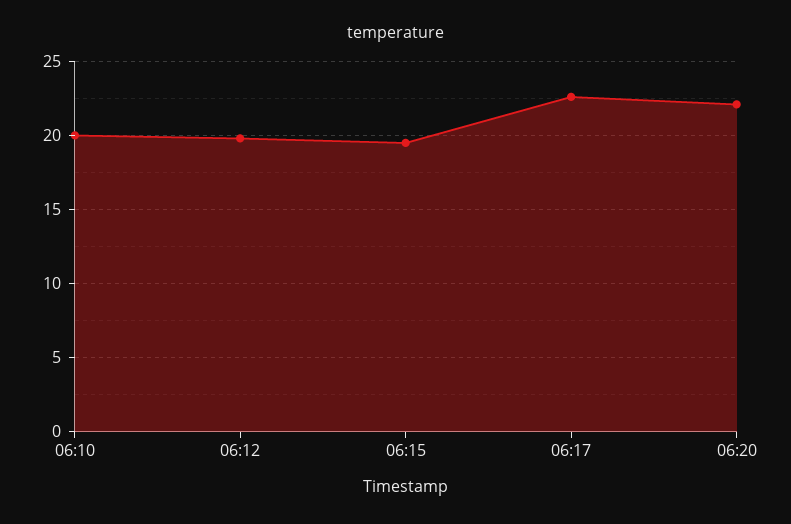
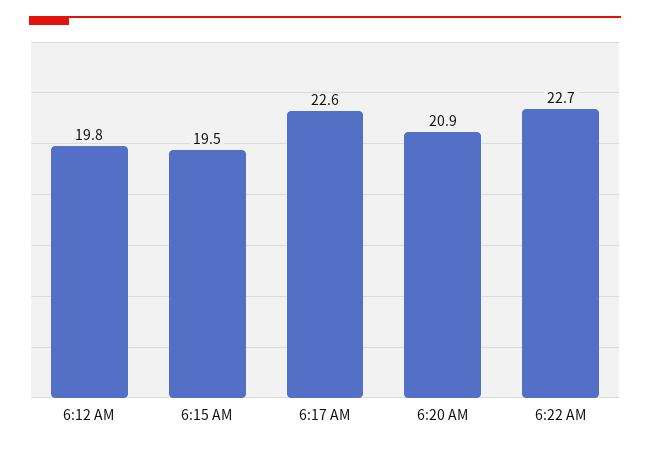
06:10: 20 -> none
06:20: 22 -> 20.9
6:22 AM: none -> 22.7

